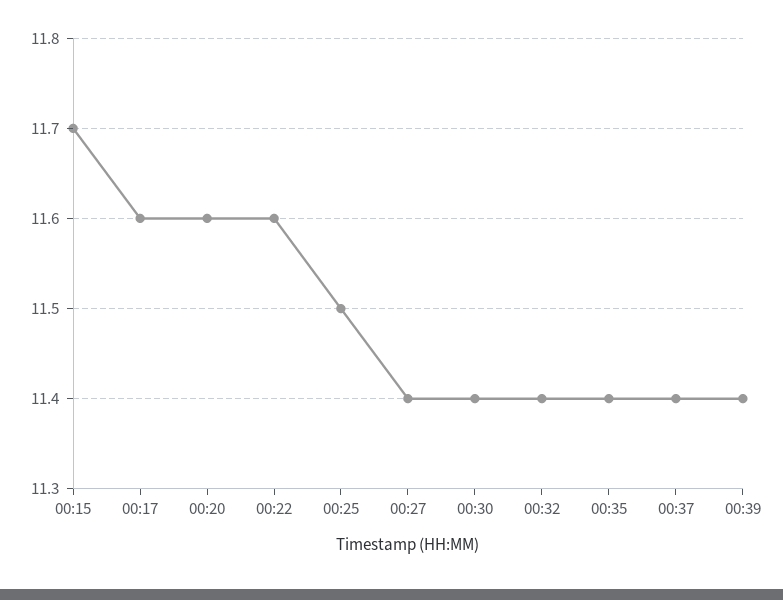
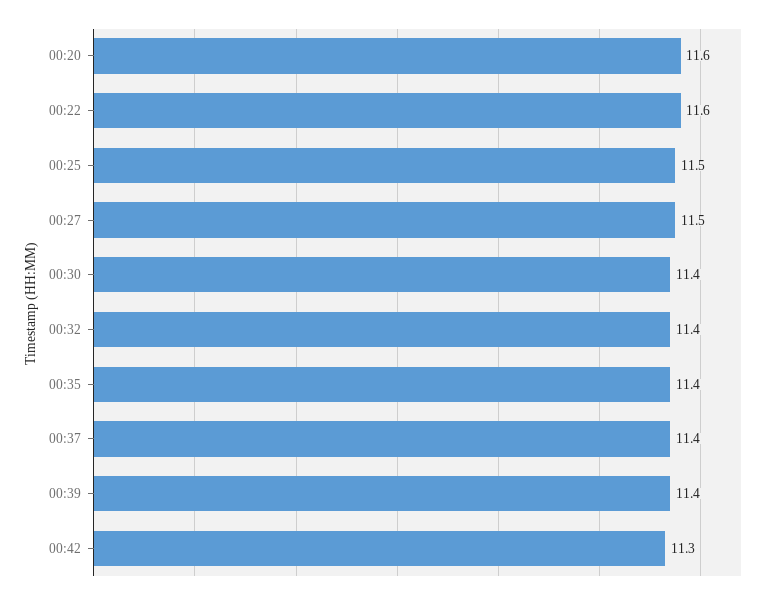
00:15: 11.7 -> none
00:17: 11.6 -> none
00:27: 11.4 -> 11.5
00:42: none -> 11.3

